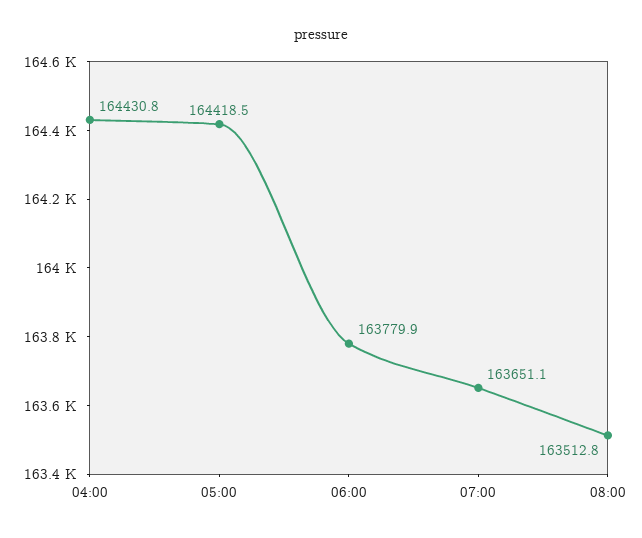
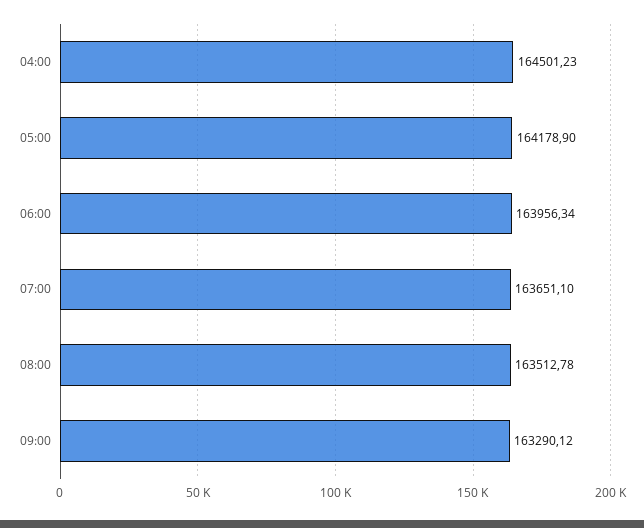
04:00: 164430.8 -> 164501.23
05:00: 164418.5 -> 164178.9
06:00: 163779.9 -> 163956.34
09:00: none -> 163290.12

